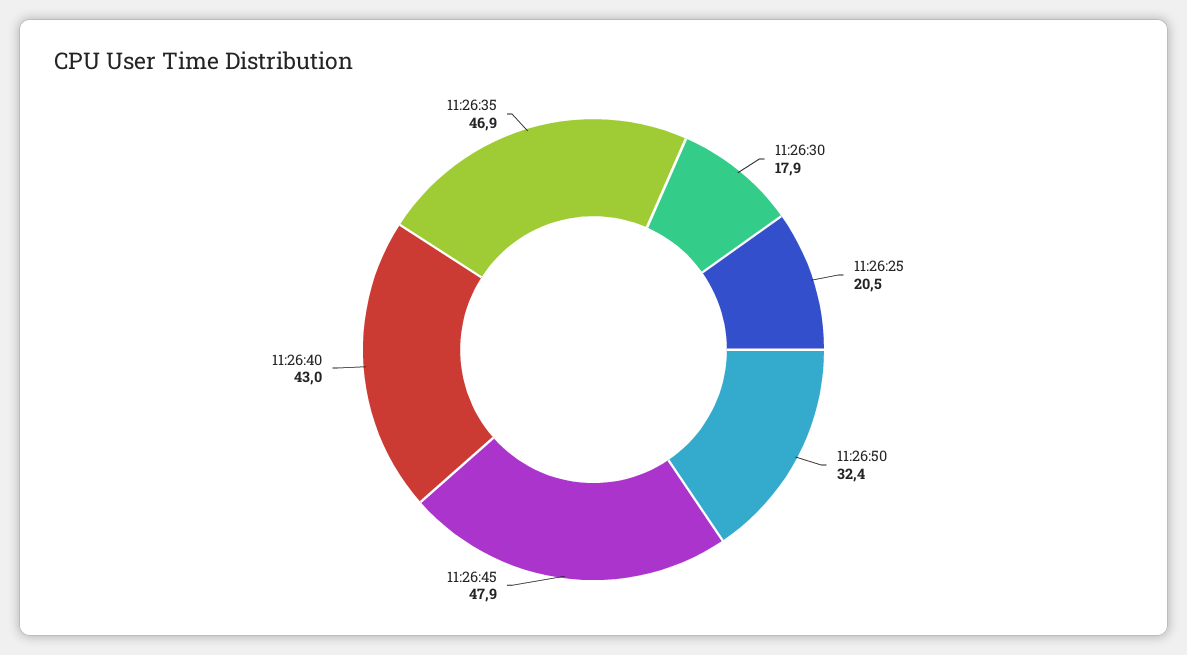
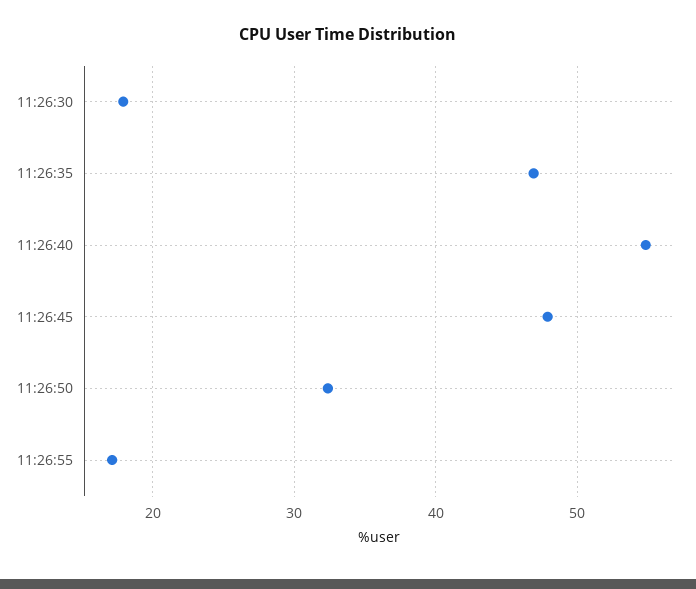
11:26:25: 20.5 -> none
11:26:40: 43 -> 55
11:26:55: none -> 17

